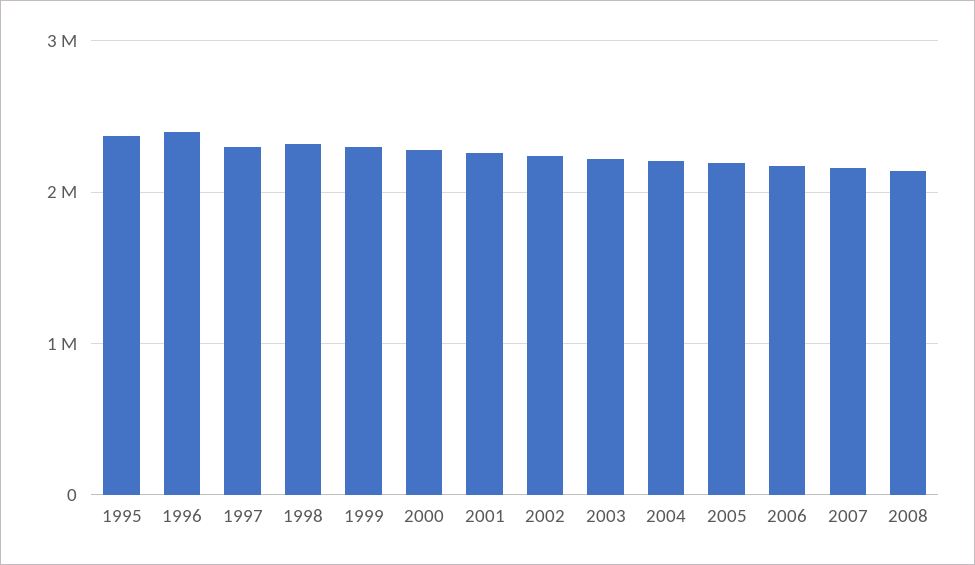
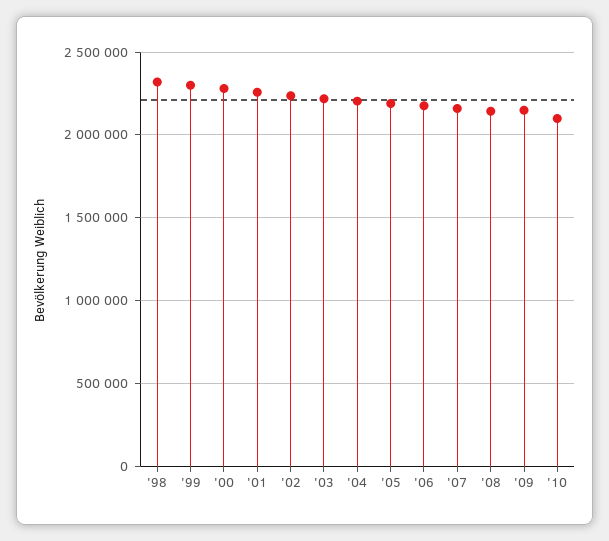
1995: 2400000 -> none
1996: 2400000 -> none
1997: 2300000 -> none
'09: none -> 2150000
'10: none -> 2100000

